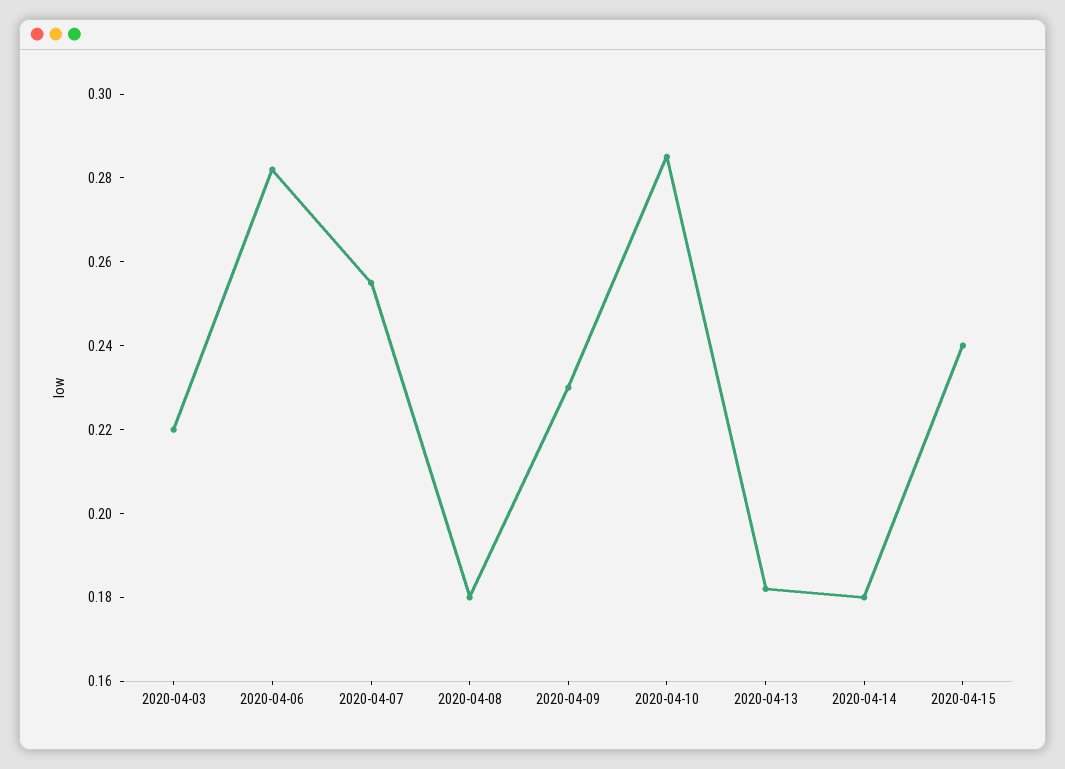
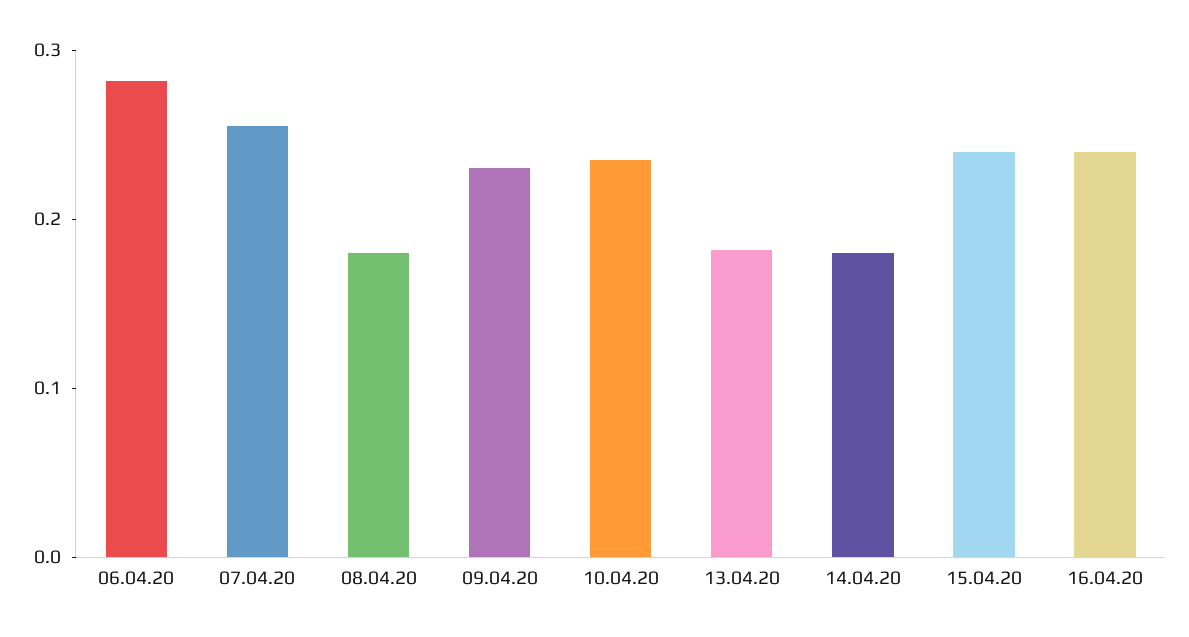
2020-04-03: 0.22 -> none
2020-04-10: 0.285 -> 0.24
16.04.20: none -> 0.24

